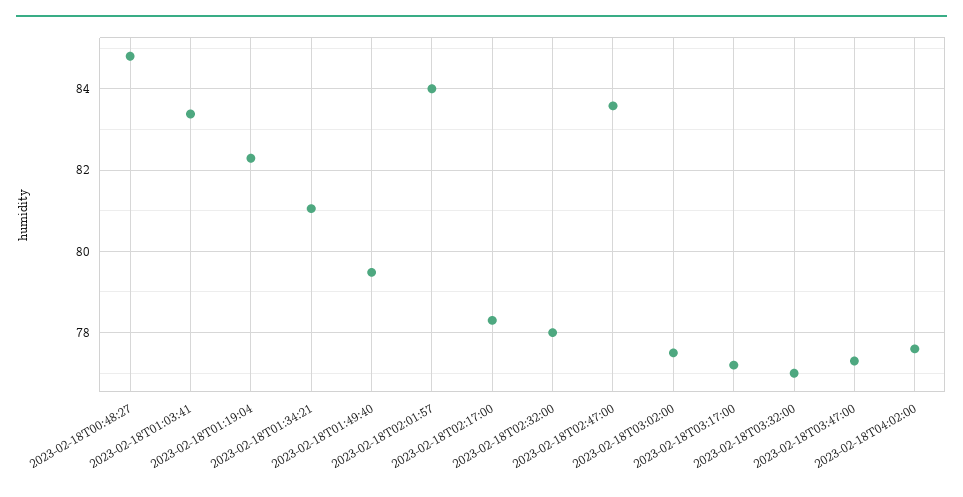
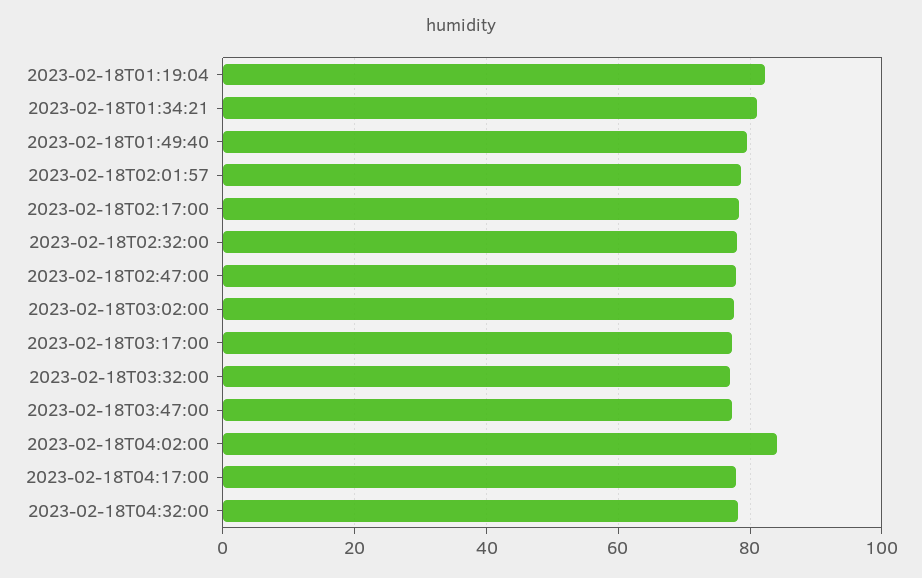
2023-02-18T00:48:27: 84.8 -> none
2023-02-18T01:03:41: 83.4 -> none
2023-02-18T02:01:57: 84 -> 78
2023-02-18T02:47:00: 83.6 -> 78
2023-02-18T04:02:00: 77.6 -> 84
2023-02-18T04:17:00: none -> 78
2023-02-18T04:32:00: none -> 78

